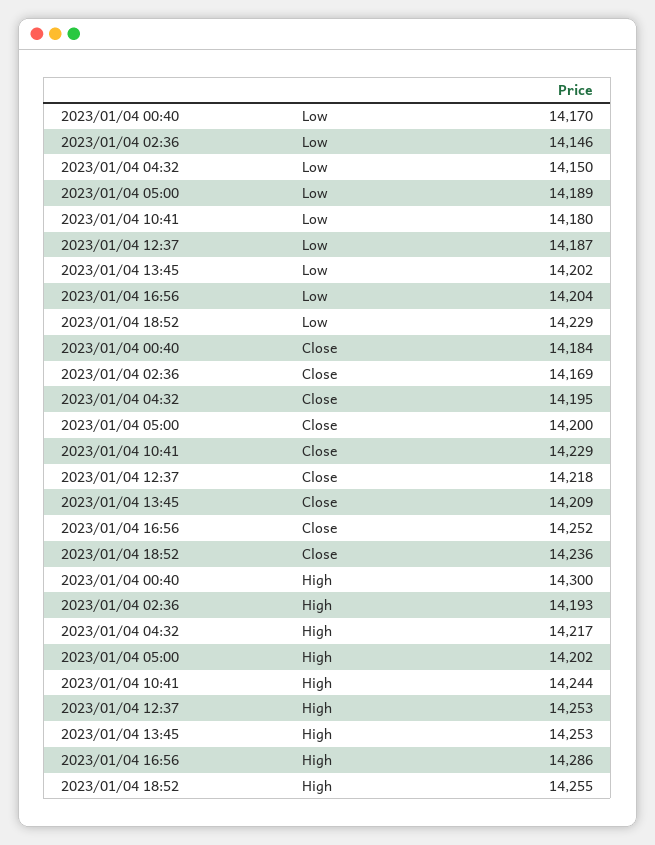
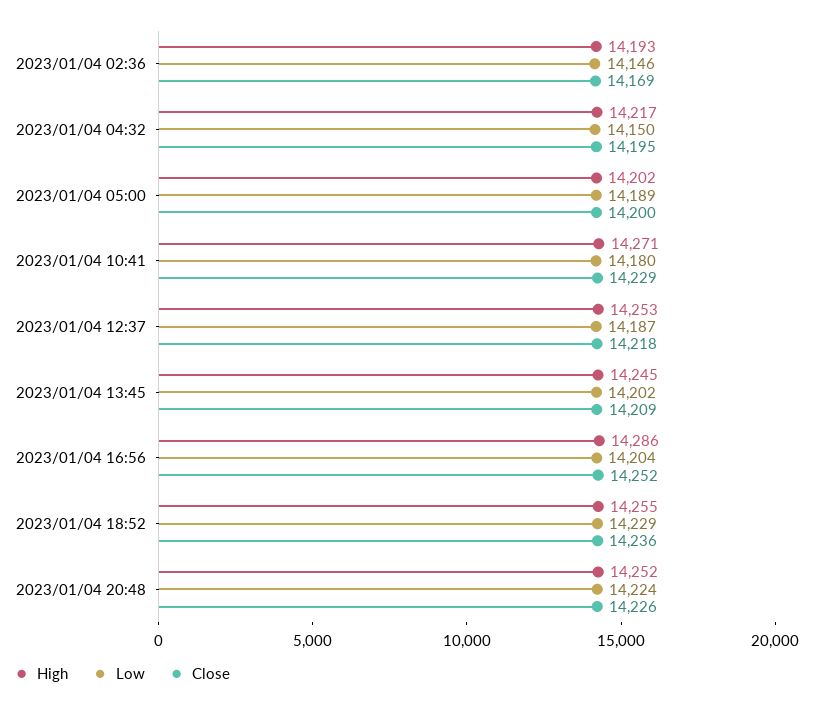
Low, 2023/01/04 00:40: 14170 -> none
Close, 2023/01/04 00:40: 14184 -> none
High, 2023/01/04 00:40: 14300 -> none
High, 2023/01/04 10:41: 14244 -> 14271
High, 2023/01/04 13:45: 14253 -> 14245
High, 2023/01/04 20:48: none -> 14252
Low, 2023/01/04 20:48: none -> 14224
Close, 2023/01/04 20:48: none -> 14226

